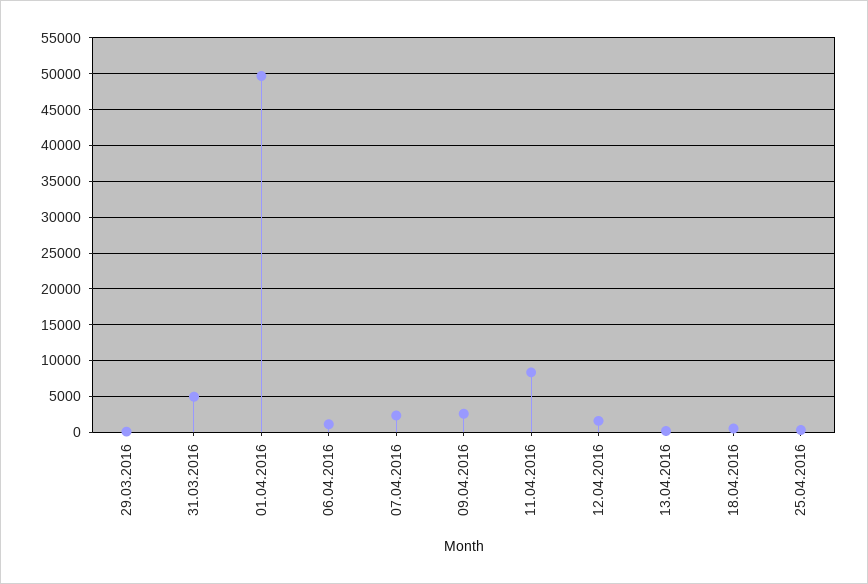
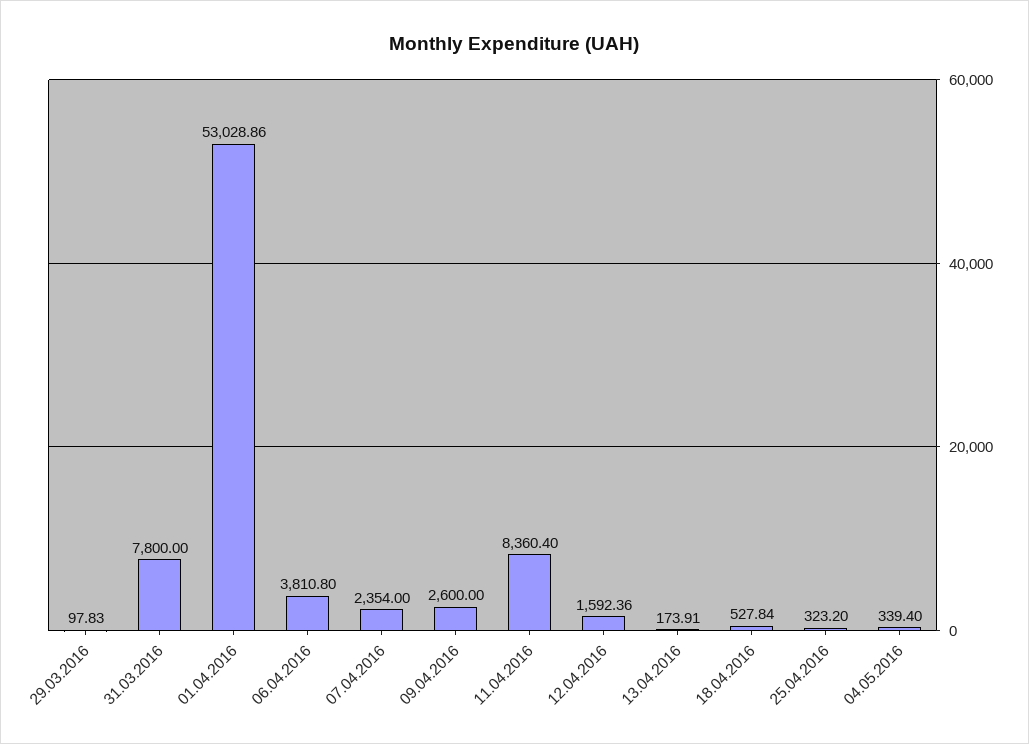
31.03.2016: 5000 -> 7800
01.04.2016: 50000 -> 53028.86
06.04.2016: 1000 -> 3810.8
04.05.2016: none -> 339.4

